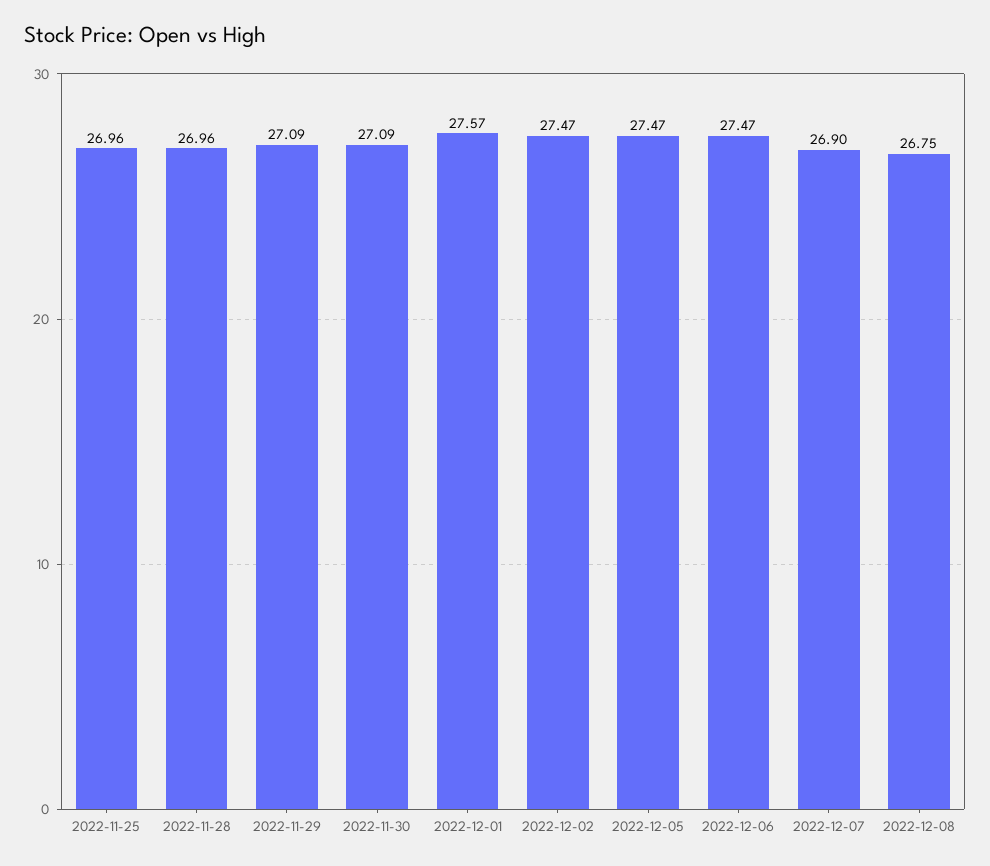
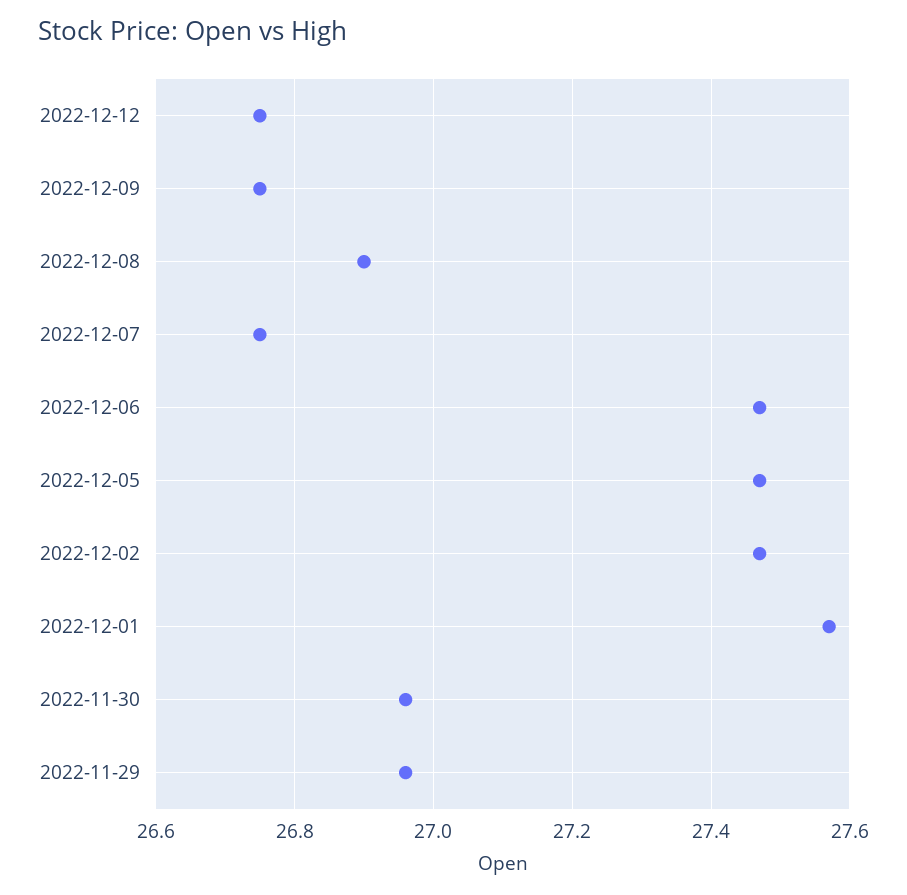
2022-11-25: 26.96 -> none
2022-11-28: 26.96 -> none
2022-11-29: 27.09 -> 26.95
2022-11-30: 27.09 -> 26.95
2022-12-07: 26.9 -> 26.75
2022-12-08: 26.75 -> 26.9
2022-12-12: none -> 26.75
2022-12-09: none -> 26.75

